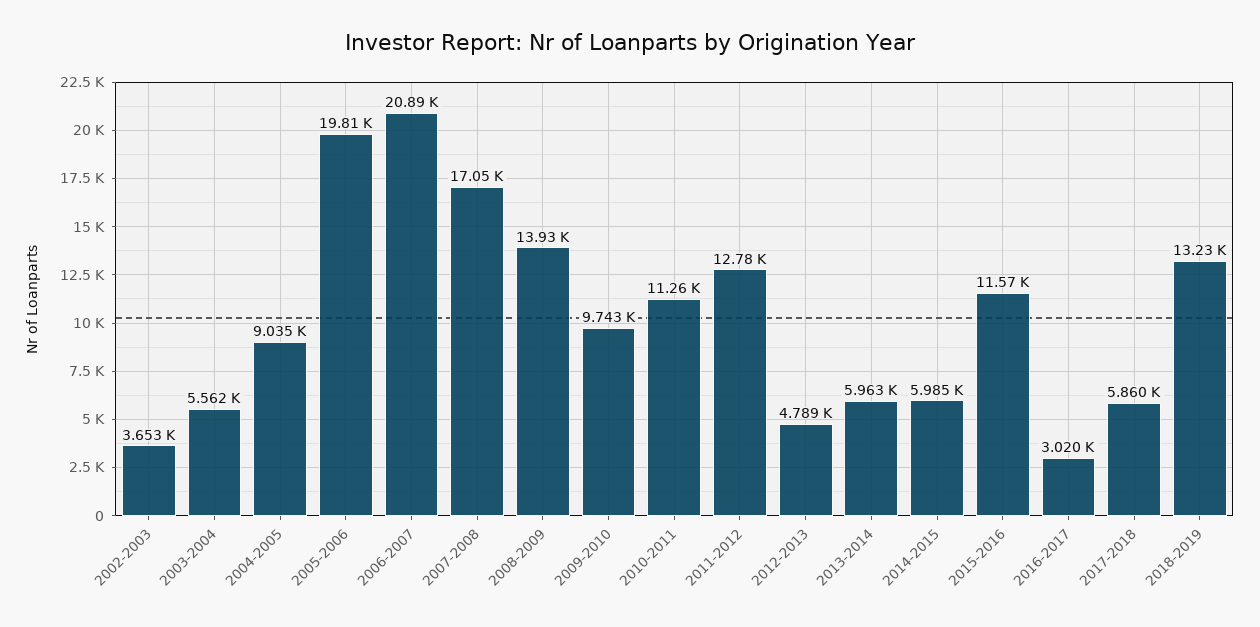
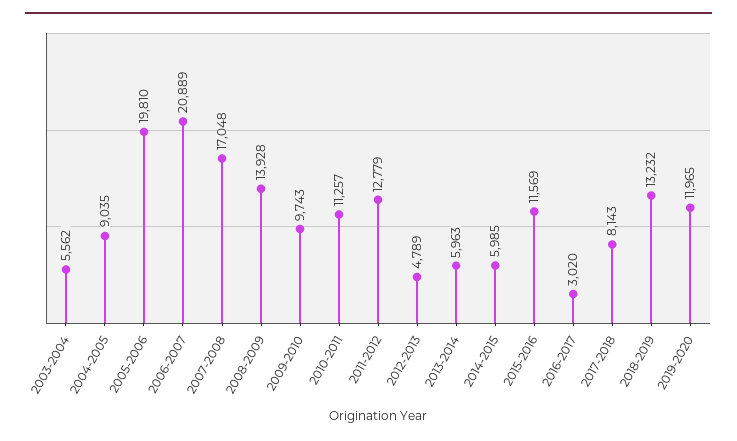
2002-2003: 3653 -> none
2017-2018: 5860 -> 8143
2019-2020: none -> 11965

